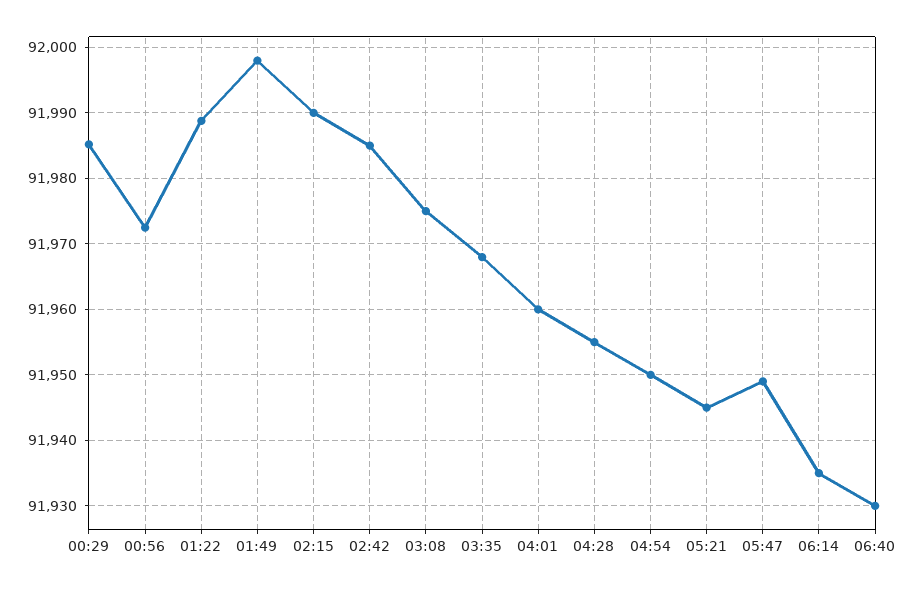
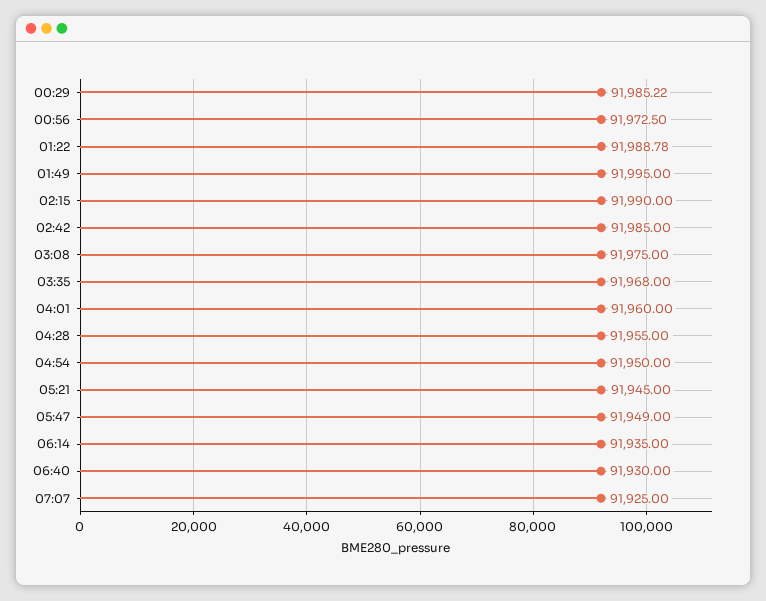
01:49: 91998 -> 91995
07:07: none -> 91925

